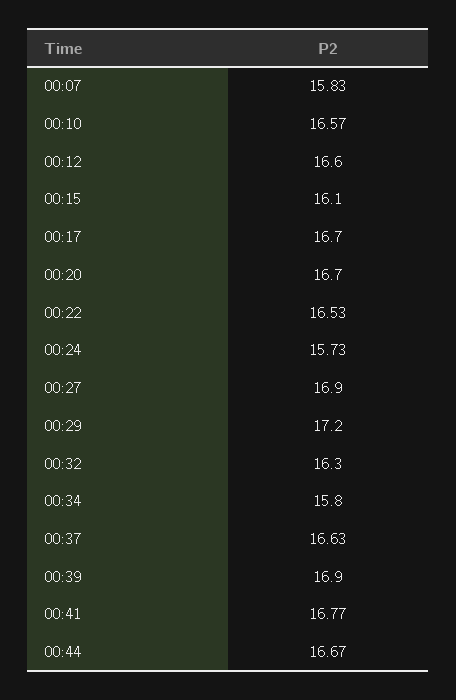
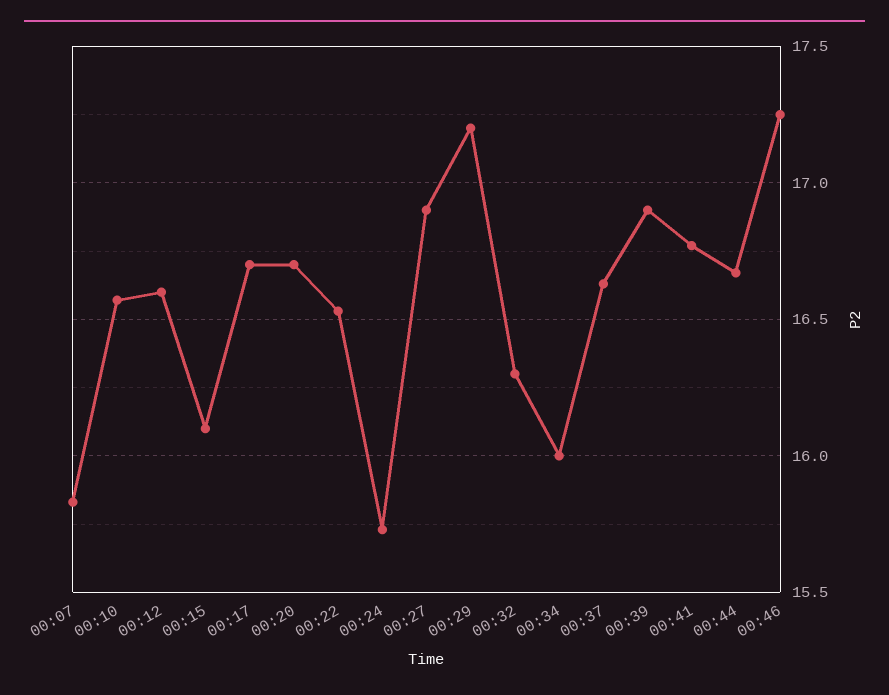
00:34: 15.8 -> 16
00:46: none -> 17.25

